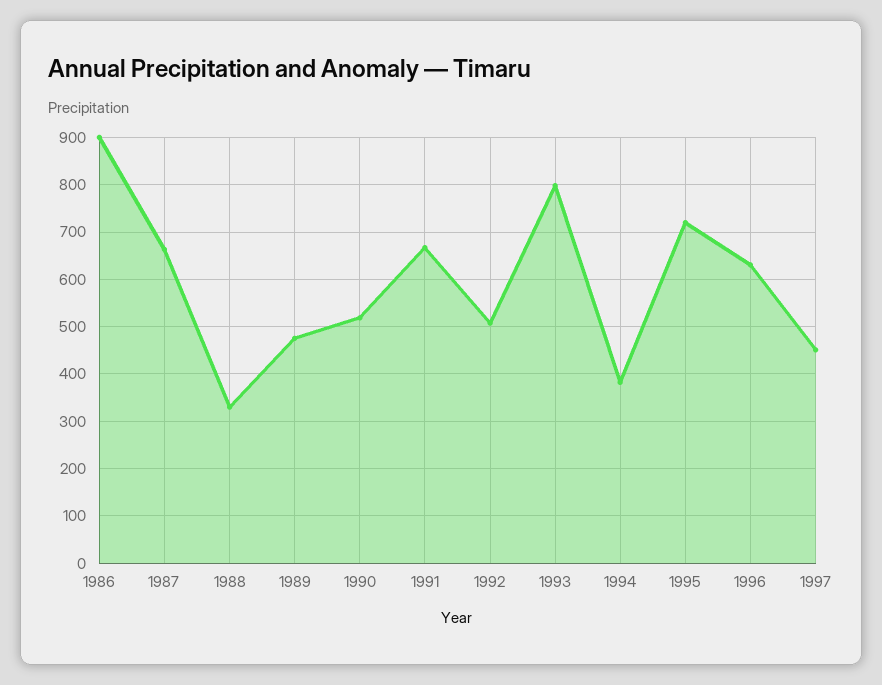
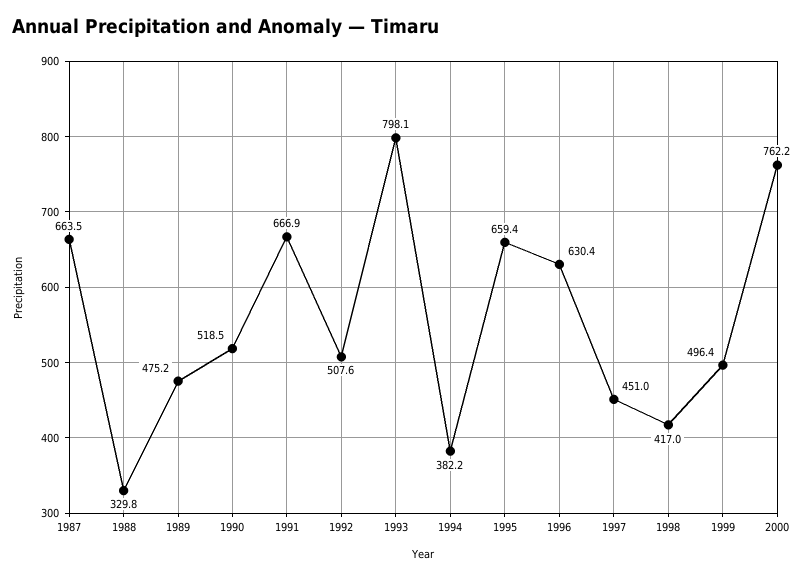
1986: 900 -> none
1995: 720 -> 659.4
1998: none -> 417
1999: none -> 496.4
2000: none -> 762.2

